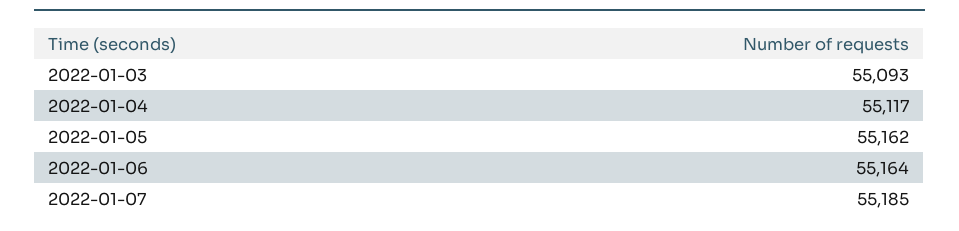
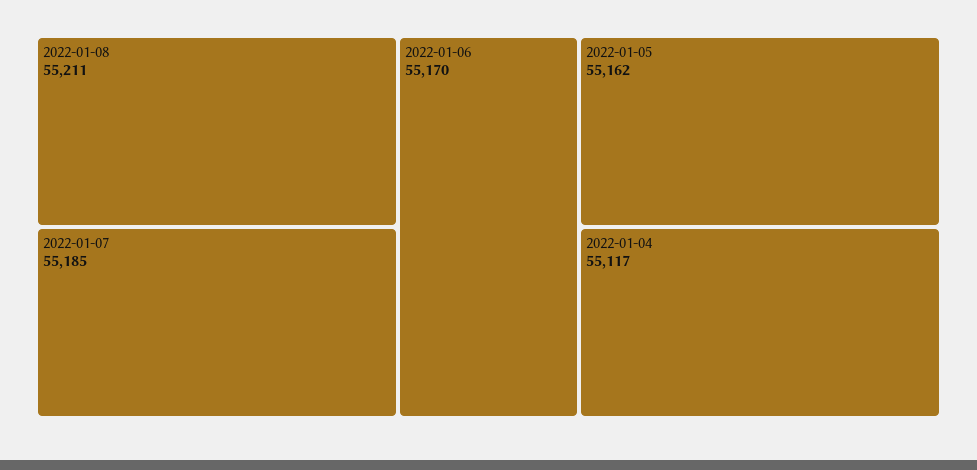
2022-01-03: 55093 -> none
2022-01-06: 55164 -> 55170
2022-01-08: none -> 55211

